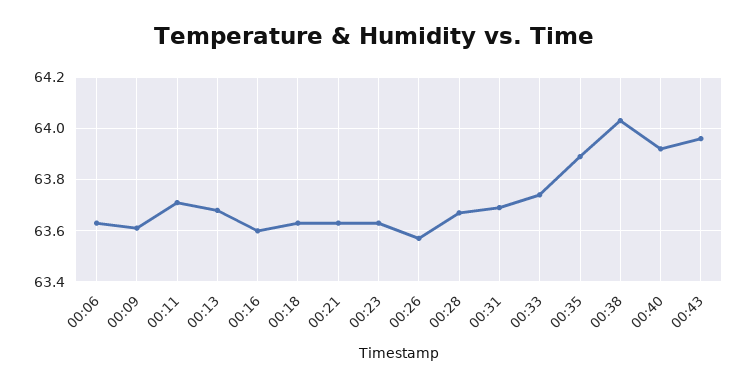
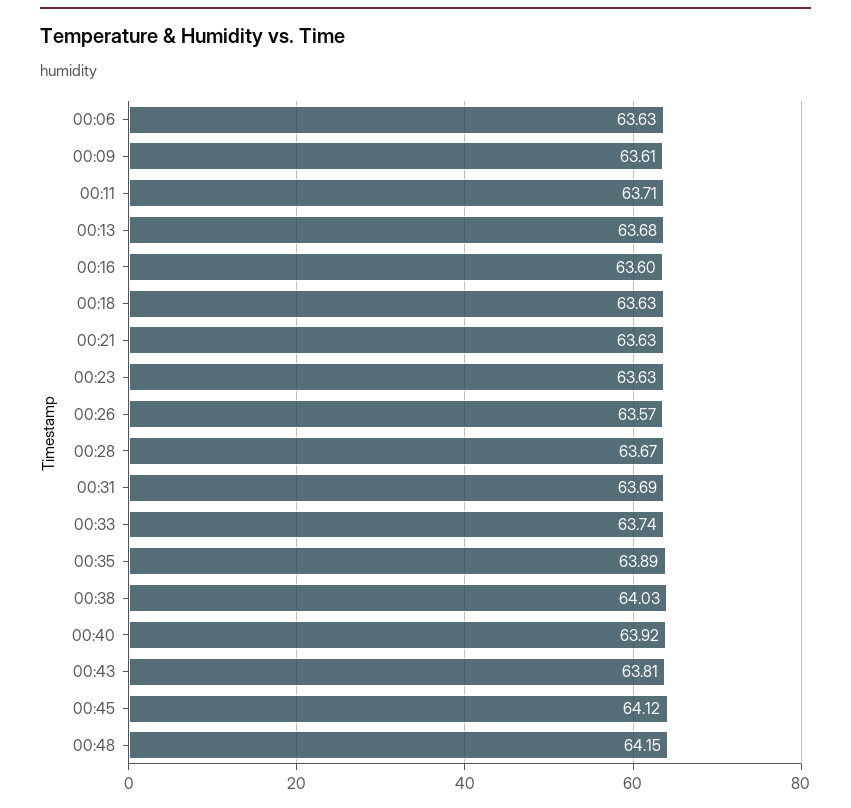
00:43: 63.95 -> 63.81
00:45: none -> 64.12
00:48: none -> 64.15

